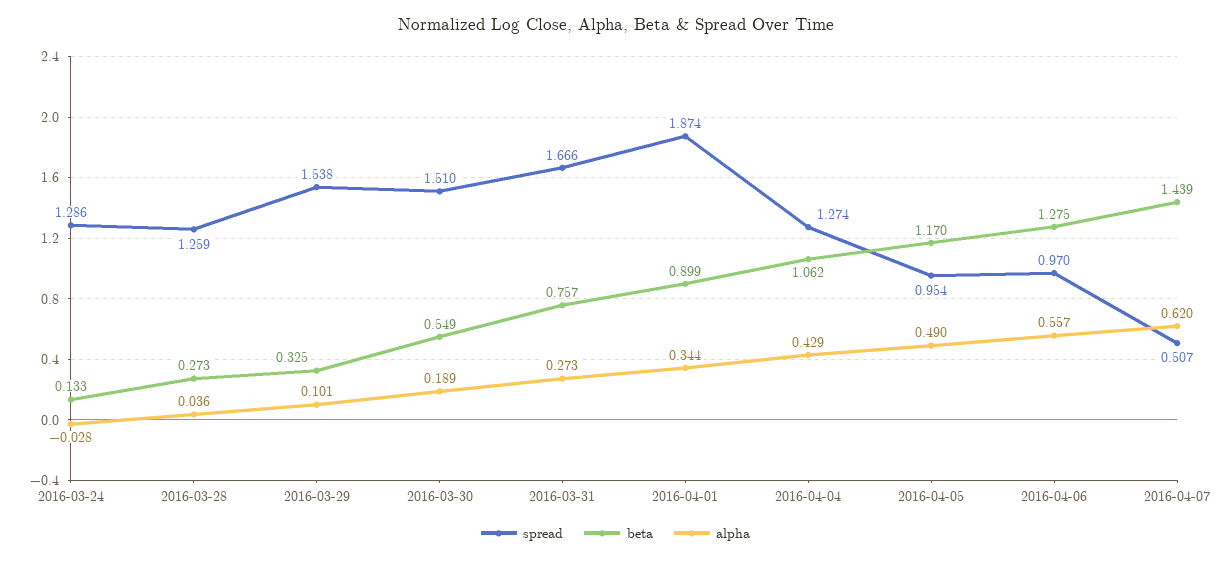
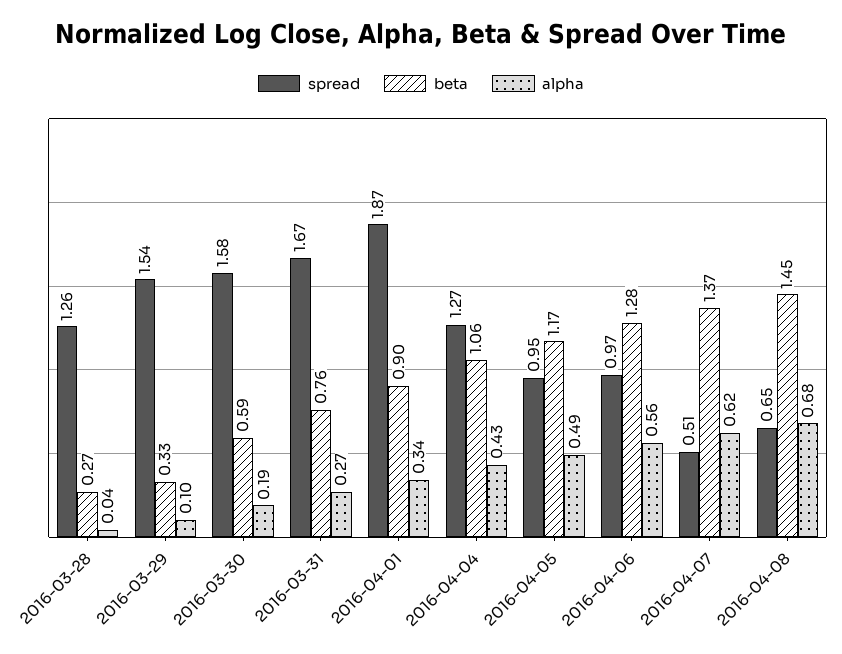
spread, 2016-03-24: 1.286 -> none
beta, 2016-03-24: 0.133 -> none
alpha, 2016-03-24: -0.028 -> none
spread, 2016-03-30: 1.51 -> 1.58
beta, 2016-03-30: 0.549 -> 0.59
beta, 2016-04-07: 1.439 -> 1.37
spread, 2016-04-08: none -> 0.65
beta, 2016-04-08: none -> 1.45
alpha, 2016-04-08: none -> 0.68

